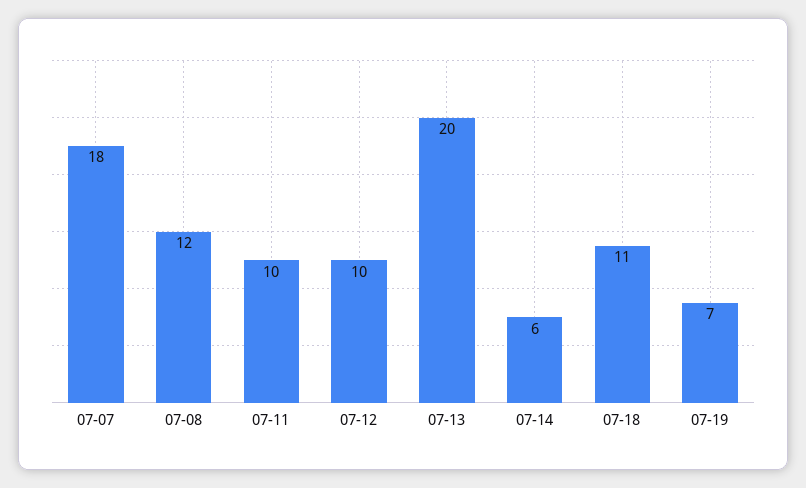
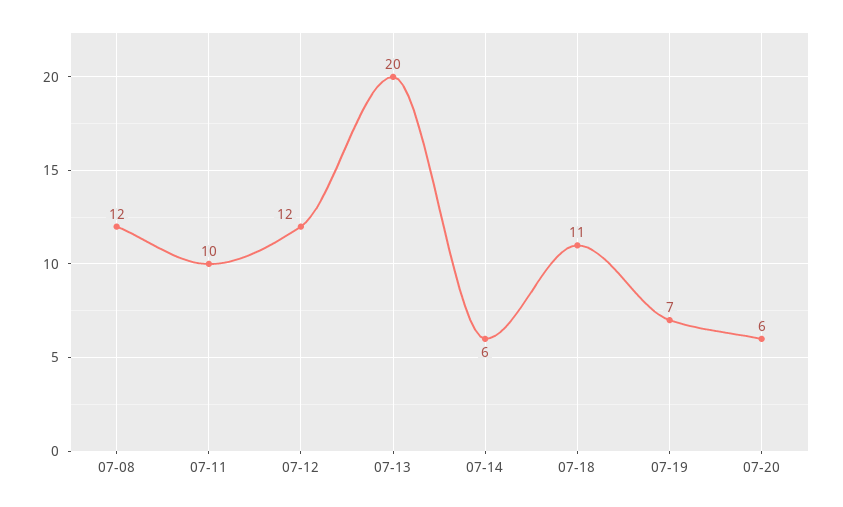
07-07: 18 -> none
07-12: 10 -> 12
07-20: none -> 6

